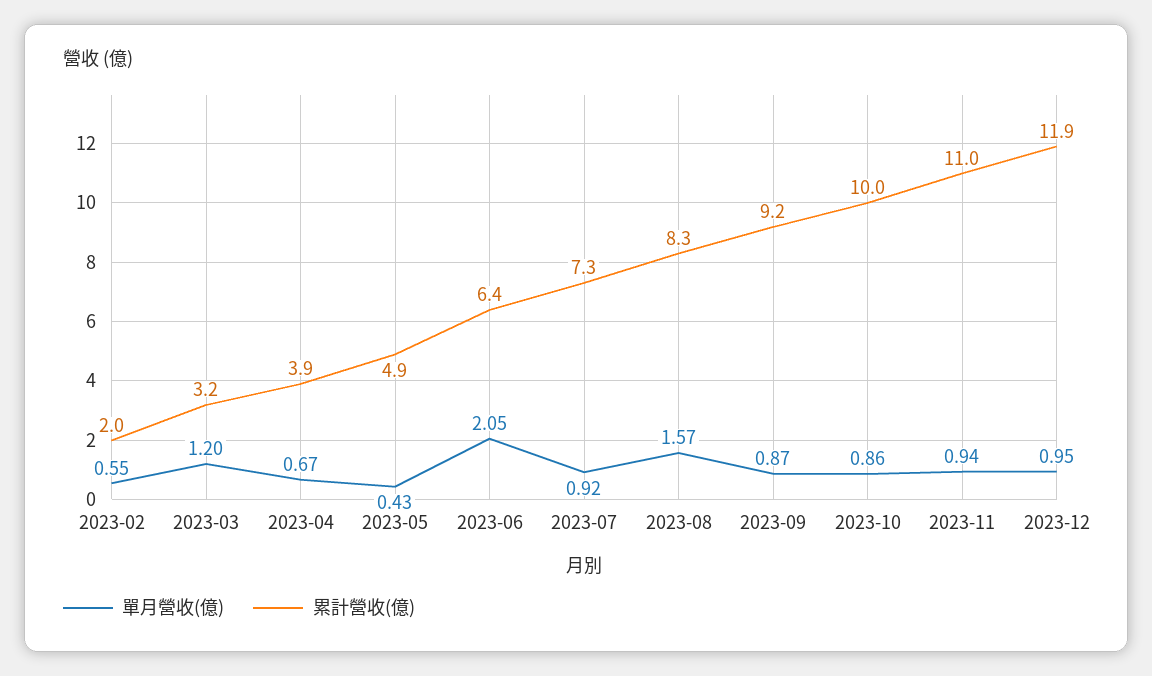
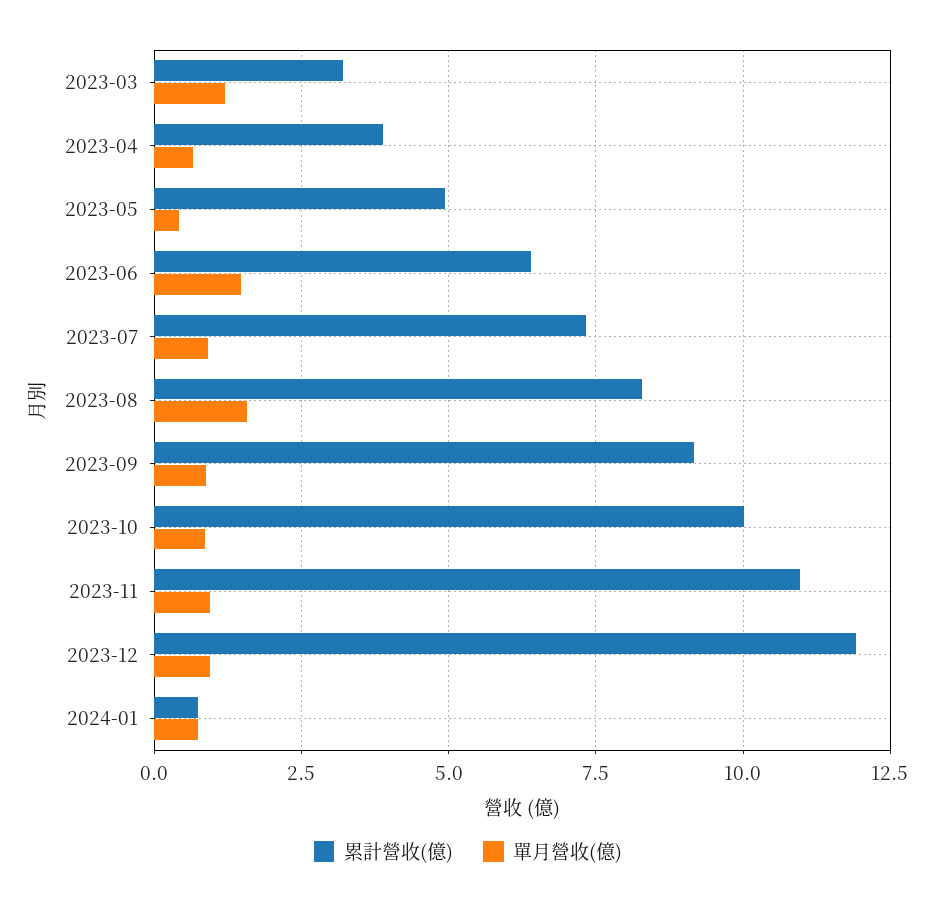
單月營收(億), 2023-02: 0.55 -> none
累計營收(億), 2023-02: 2 -> none
單月營收(億), 2023-06: 2.05 -> 1.5
累計營收(億), 2024-01: none -> 0.75
單月營收(億), 2024-01: none -> 0.75

